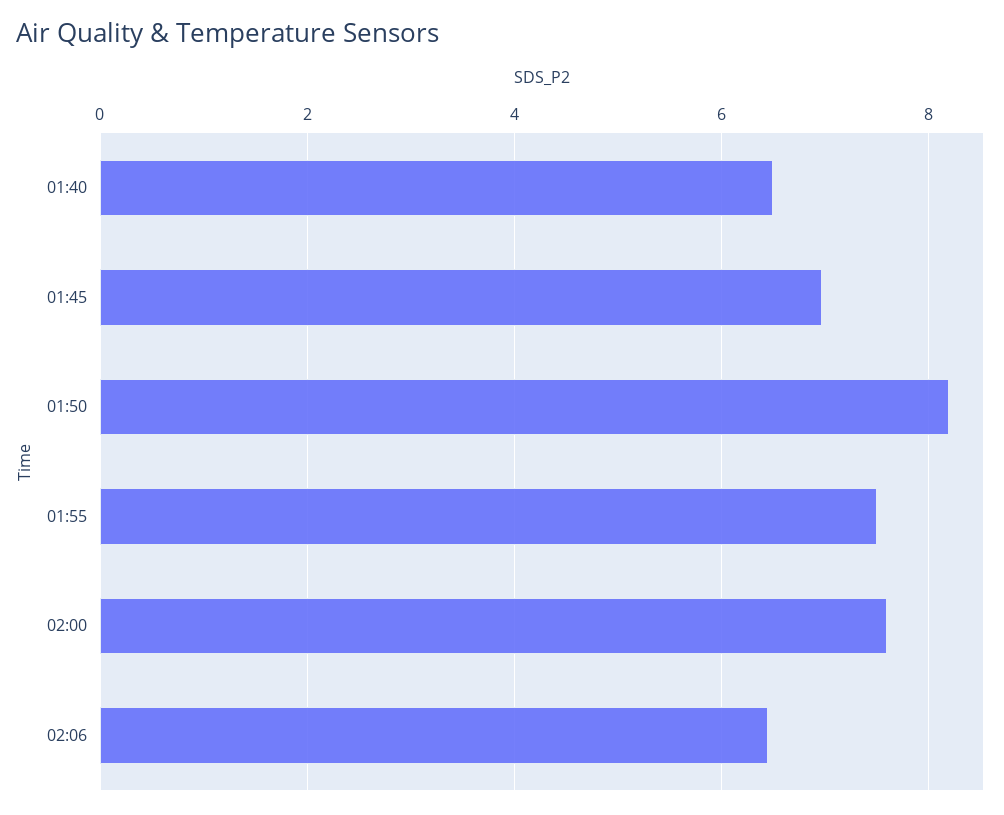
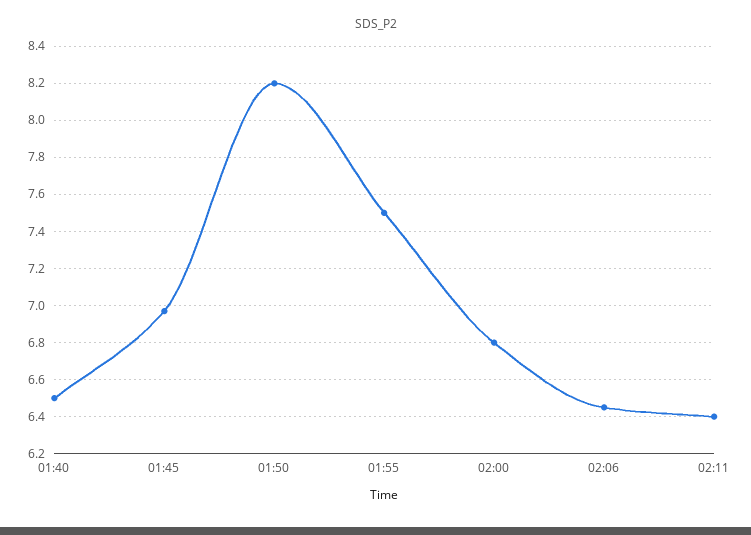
02:00: 7.6 -> 6.8
02:11: none -> 6.4

